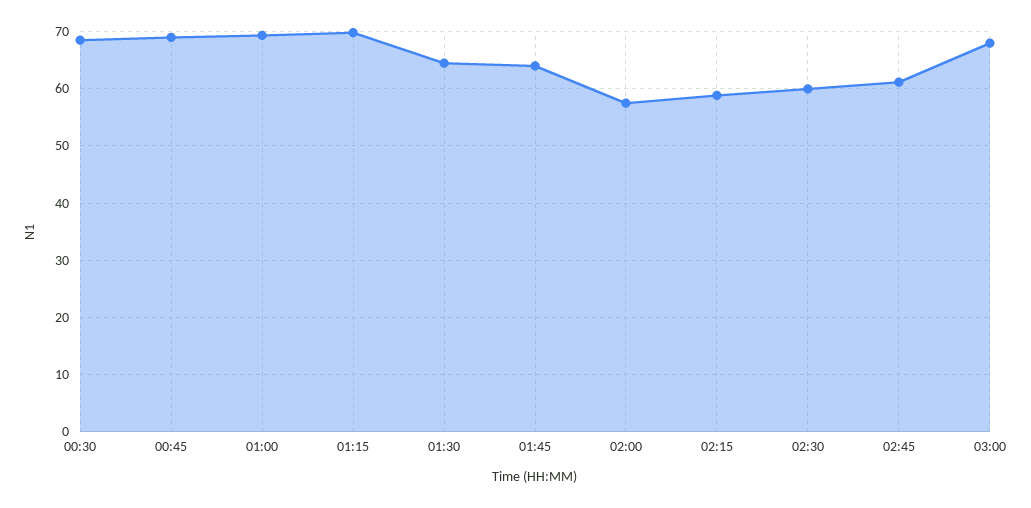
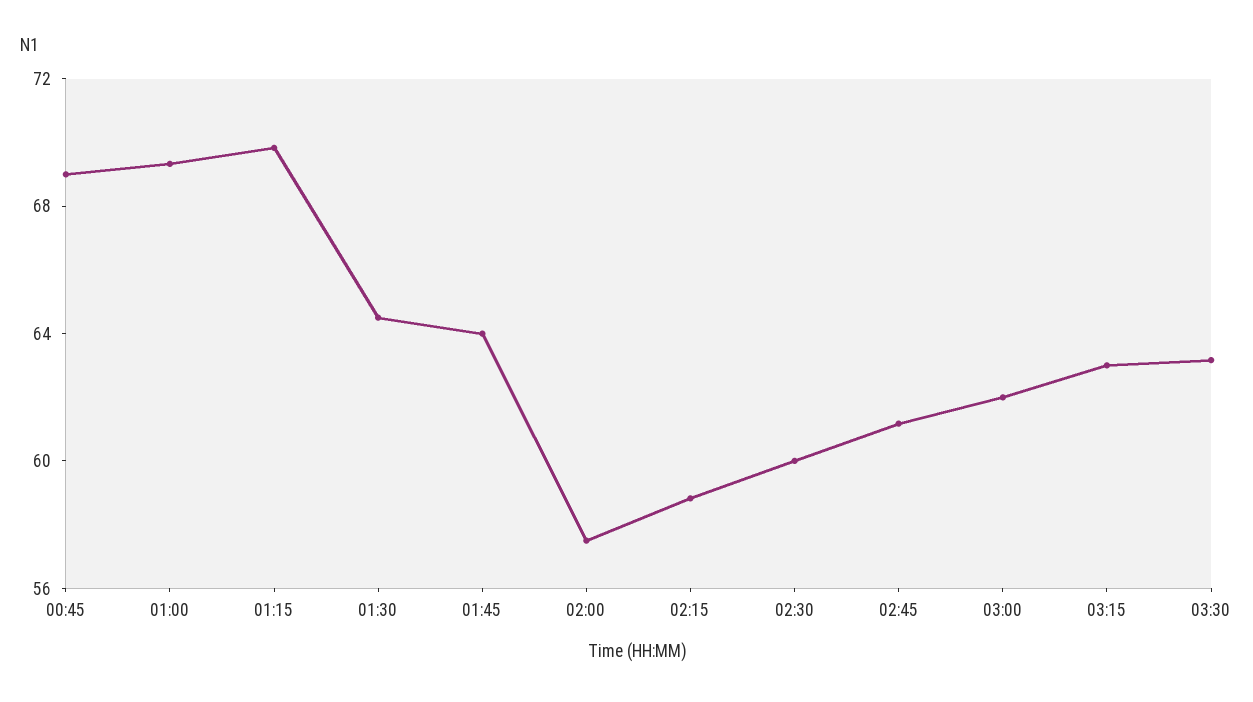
00:30: 68 -> none
03:00: 68 -> 62
03:15: none -> 63
03:30: none -> 63

